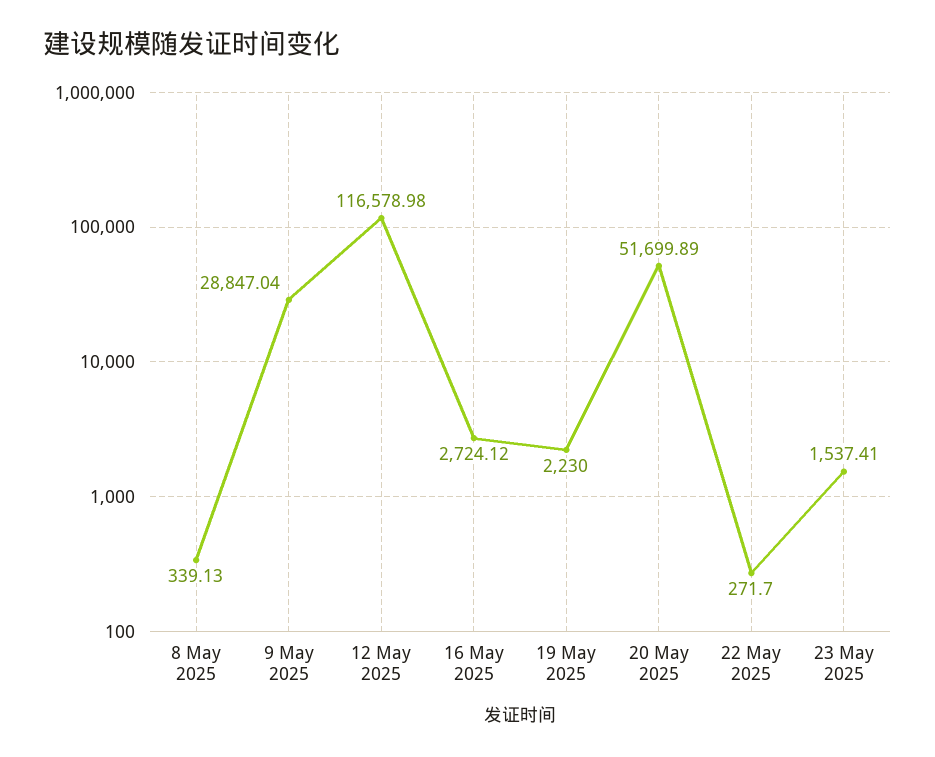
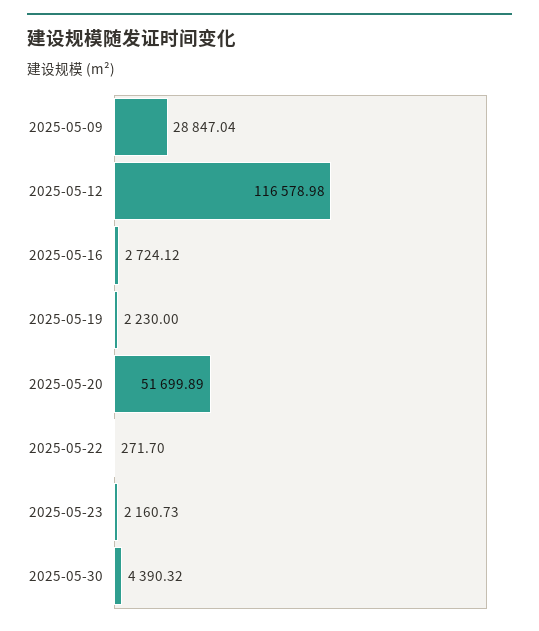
8 May 2025: 339.13 -> none
23 May 2025: 1537.41 -> 2160.73
2025-05-30: none -> 4390.32

